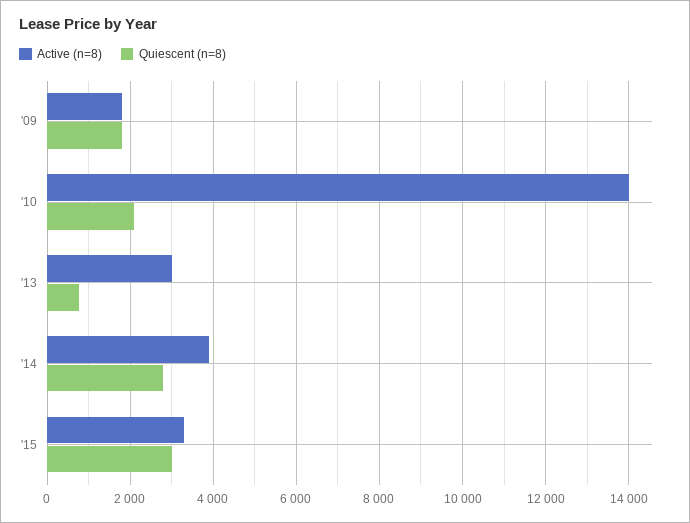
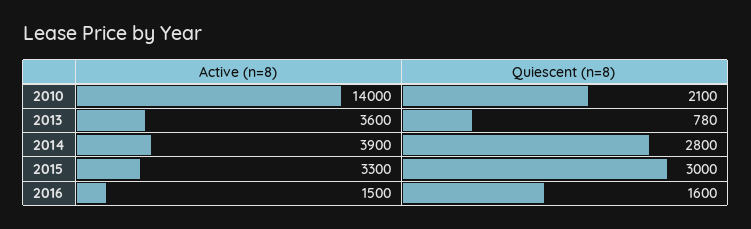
Active (n=8), '09: 1800 -> none
Quiescent (n=8), '09: 1800 -> none
Active (n=8), '13: 3000 -> 3600
Active (n=8), 2016: none -> 1500
Quiescent (n=8), 2016: none -> 1600

